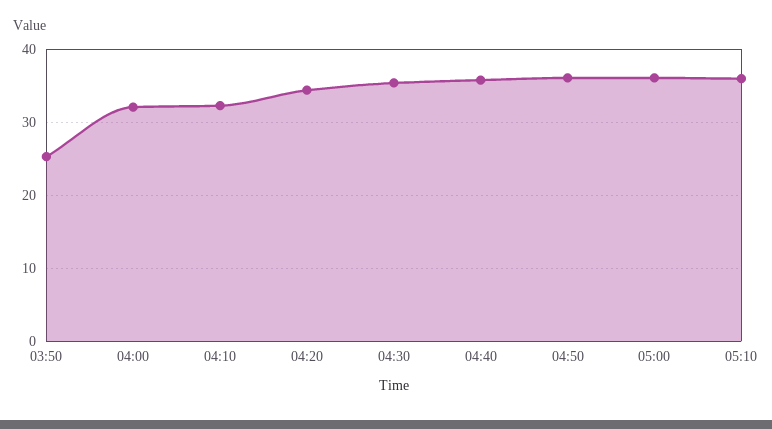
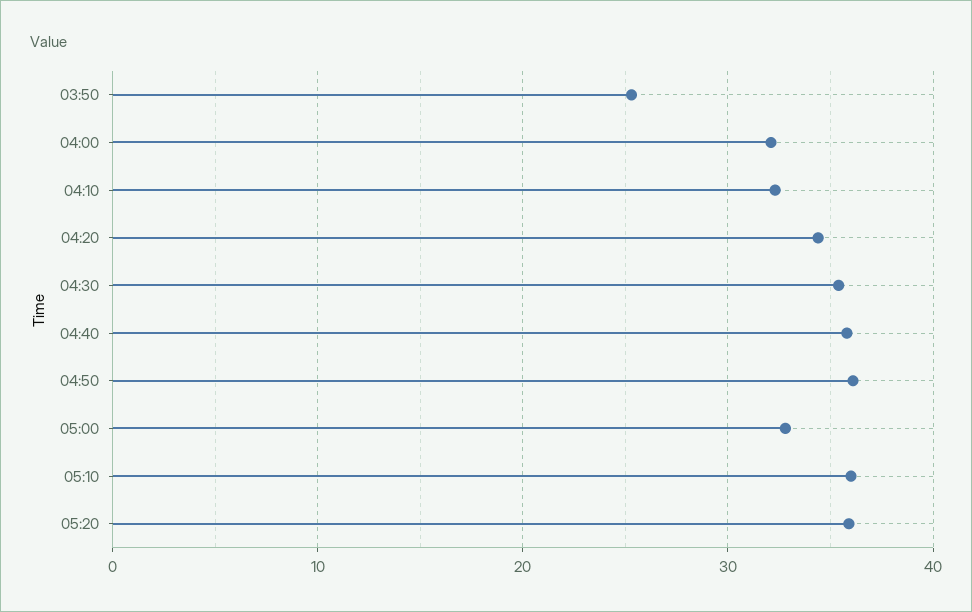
05:00: 36 -> 33
05:20: none -> 36

